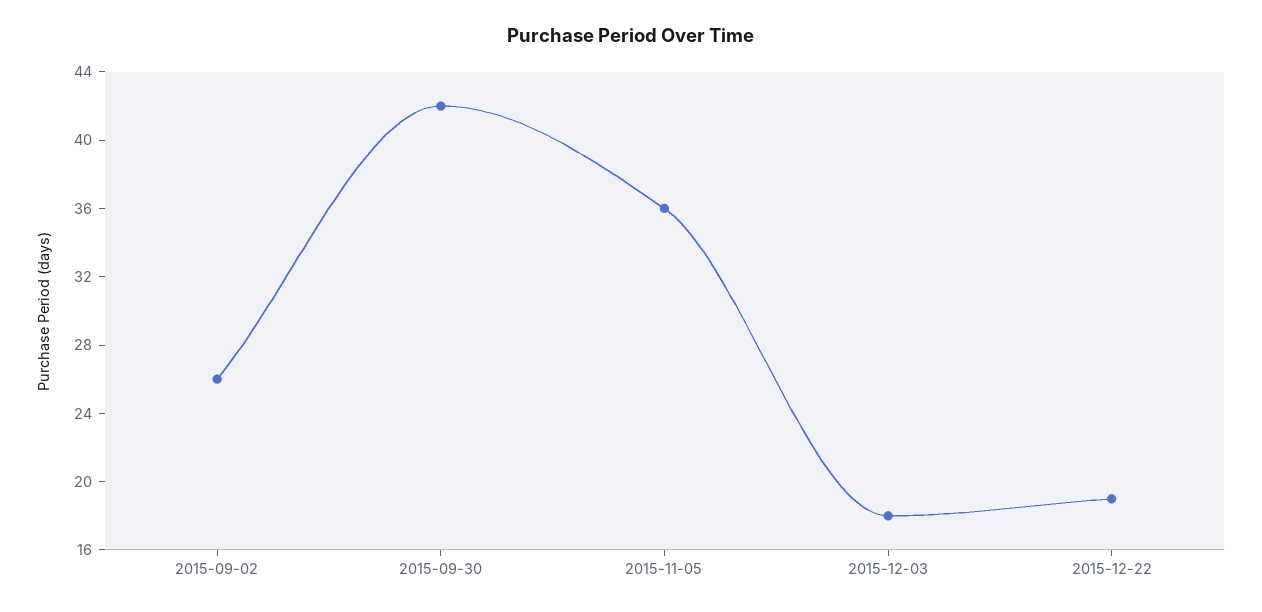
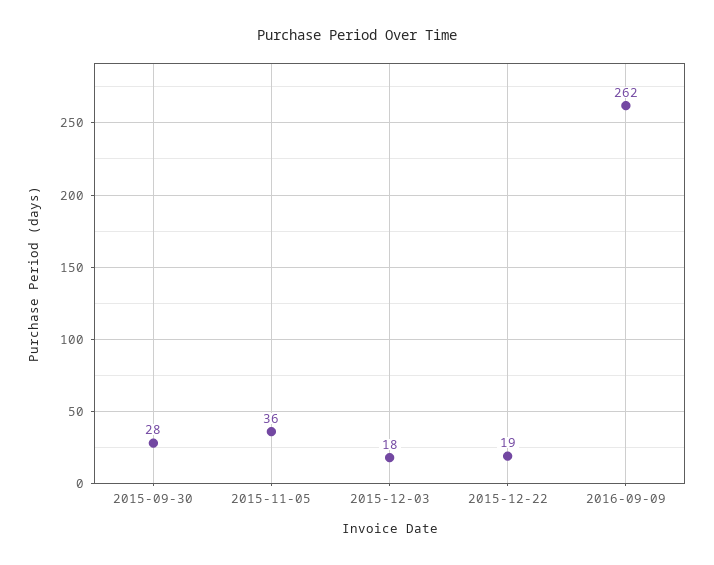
2015-09-02: 26 -> none
2015-09-30: 42 -> 28
2016-09-09: none -> 262

